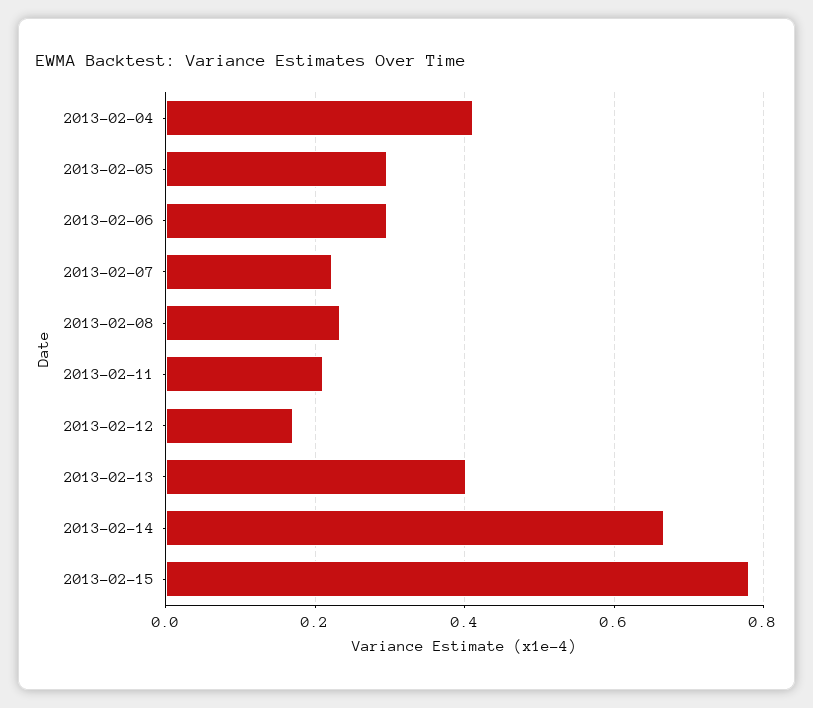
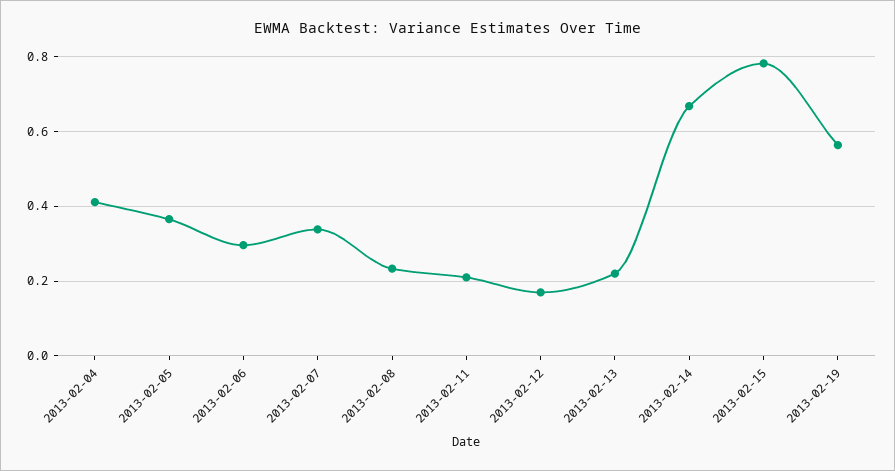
2013-02-05: 0.3 -> 0.36
2013-02-07: 0.22 -> 0.34
2013-02-13: 0.4 -> 0.22
2013-02-19: none -> 0.56

